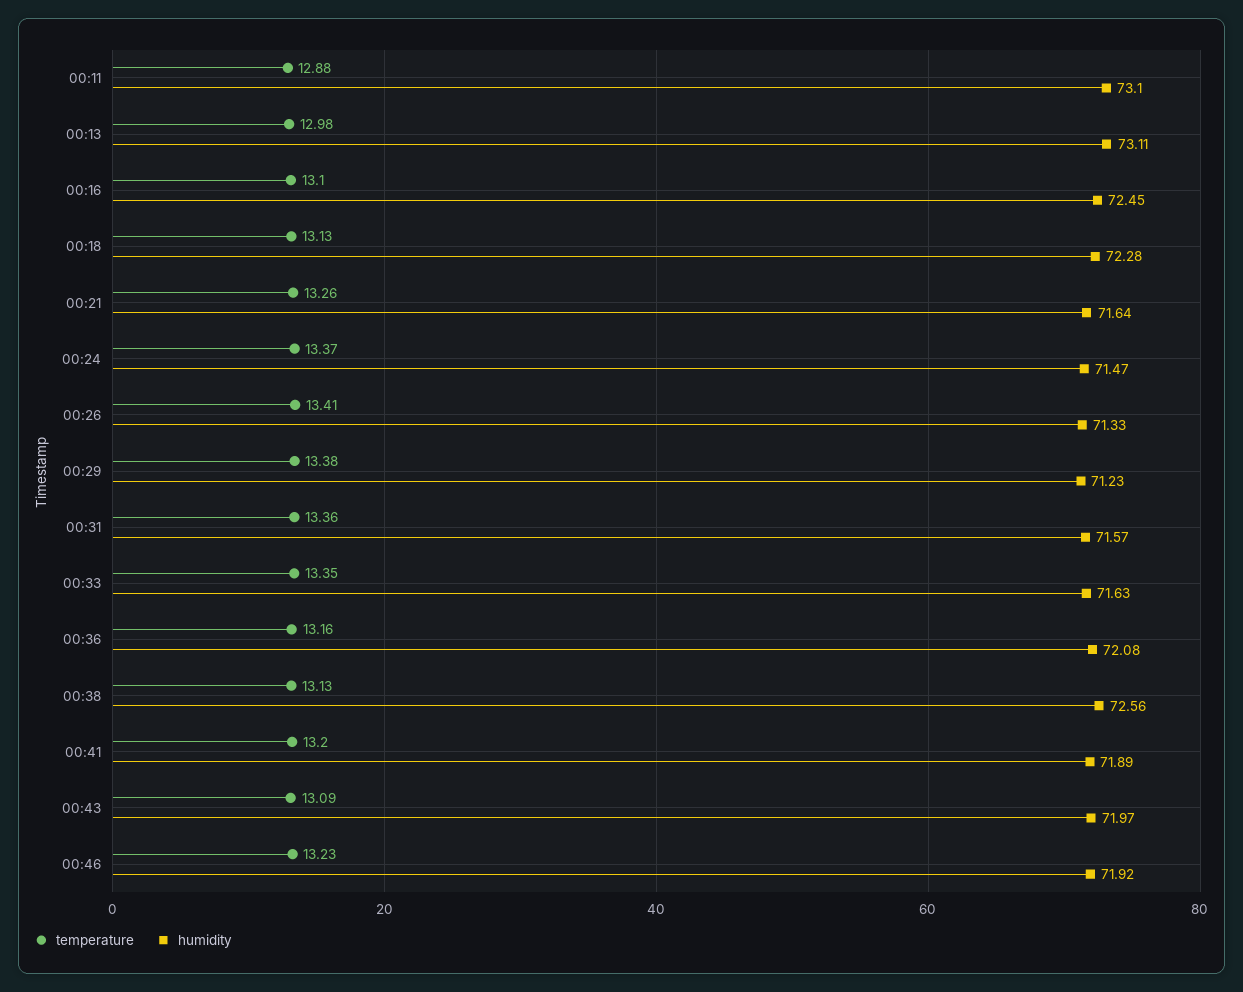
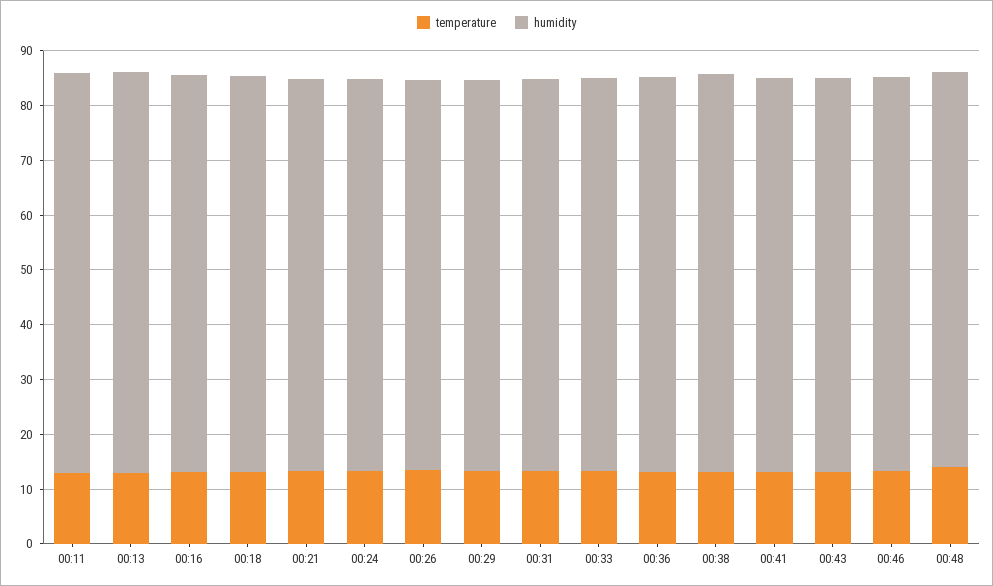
temperature, 00:48: none -> 14
humidity, 00:48: none -> 72

